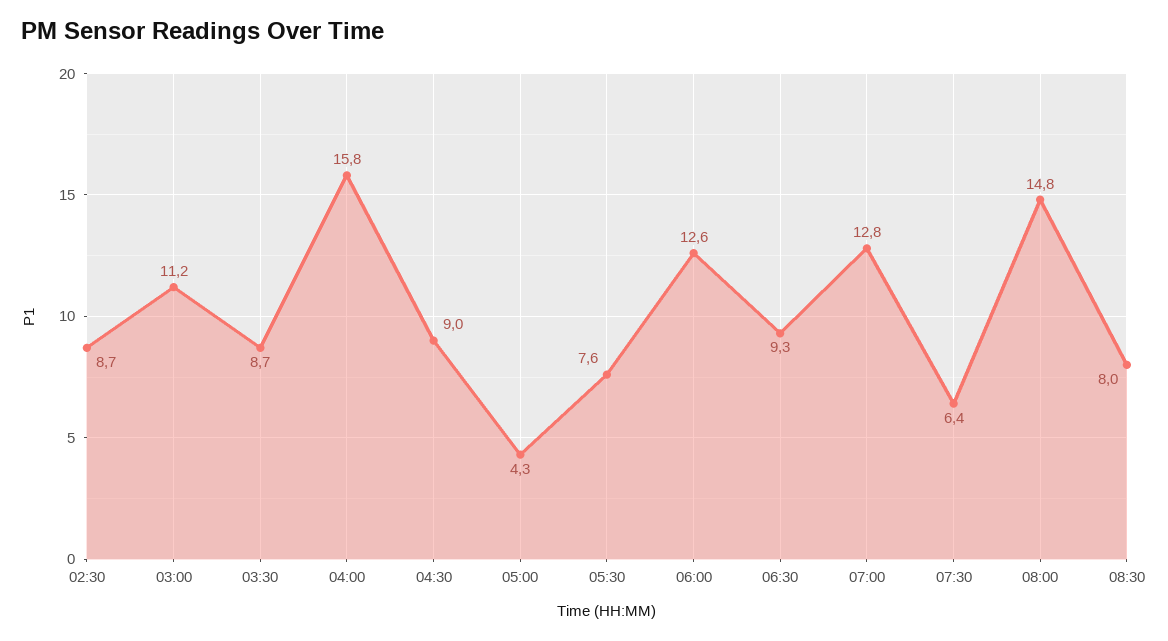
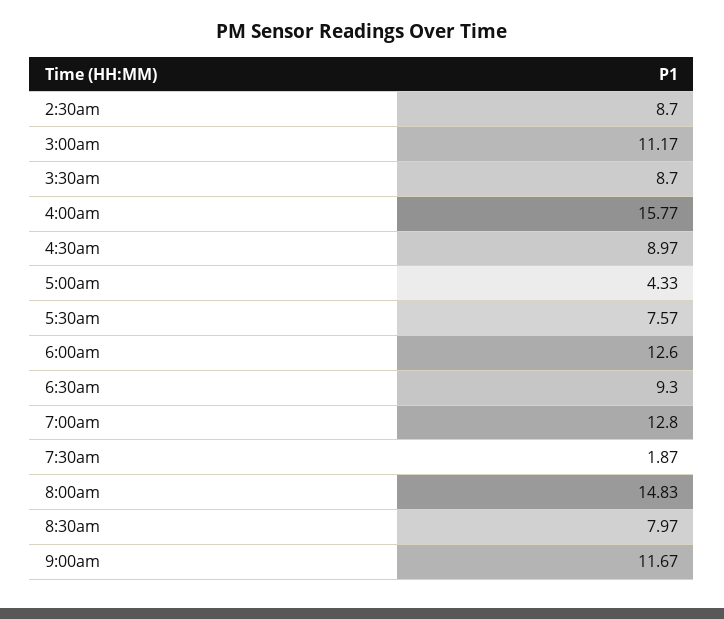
07:30: 6.4 -> 1.87
9:00am: none -> 11.67

